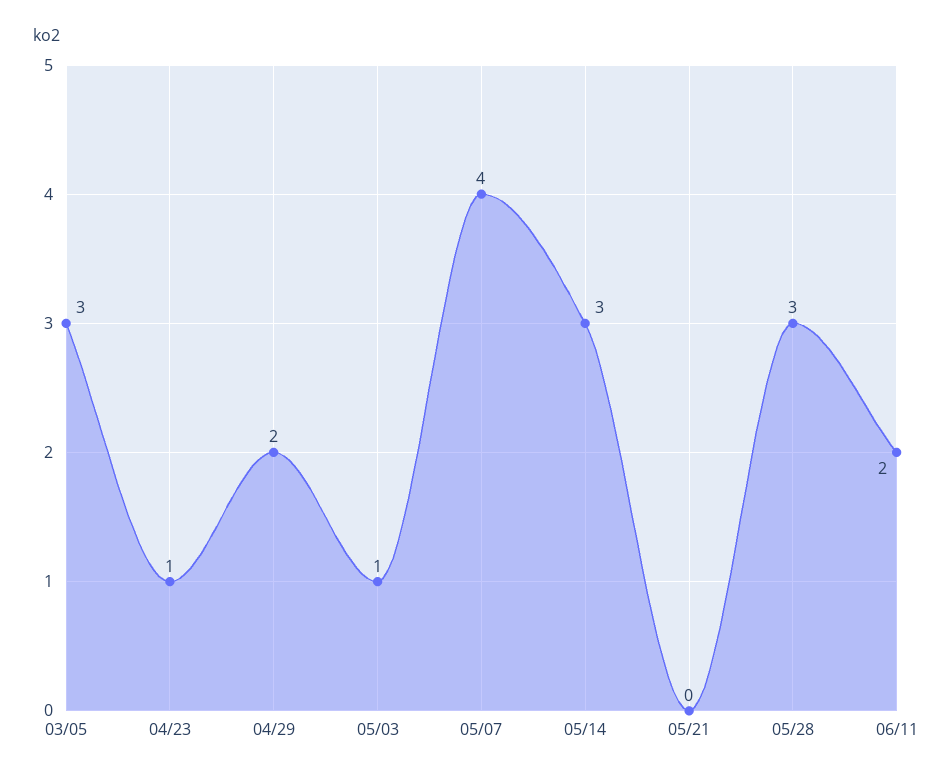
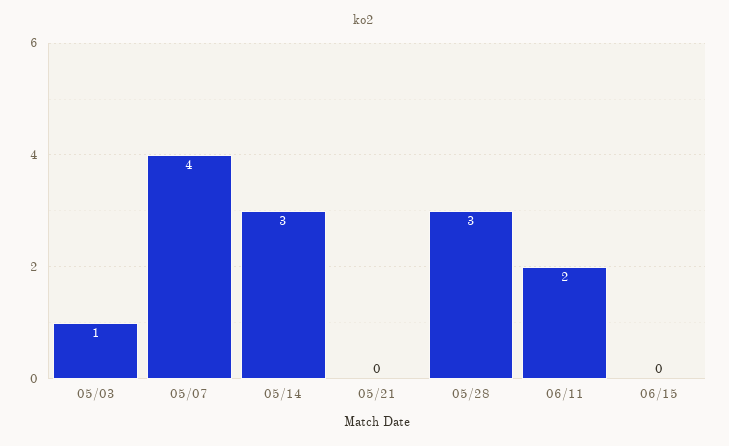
03/05: 3 -> none
04/23: 1 -> none
04/29: 2 -> none
06/15: none -> 0

